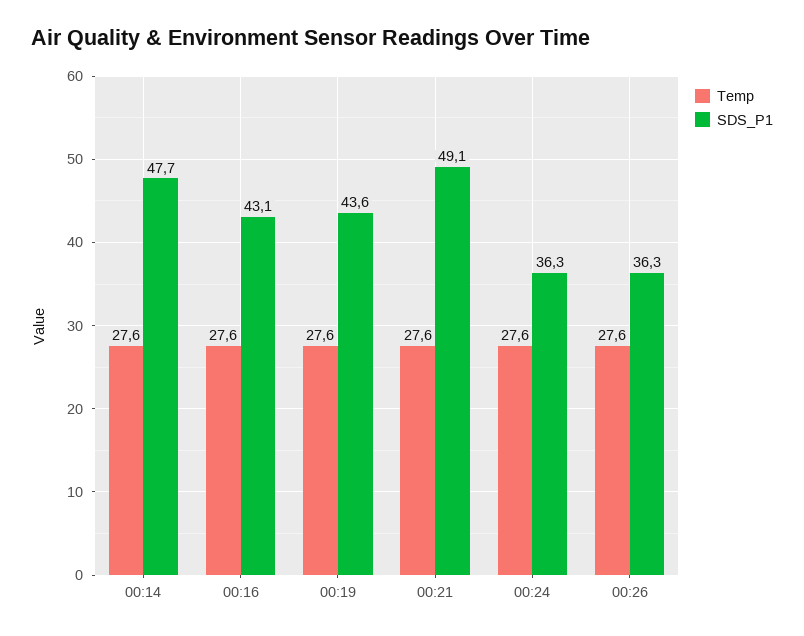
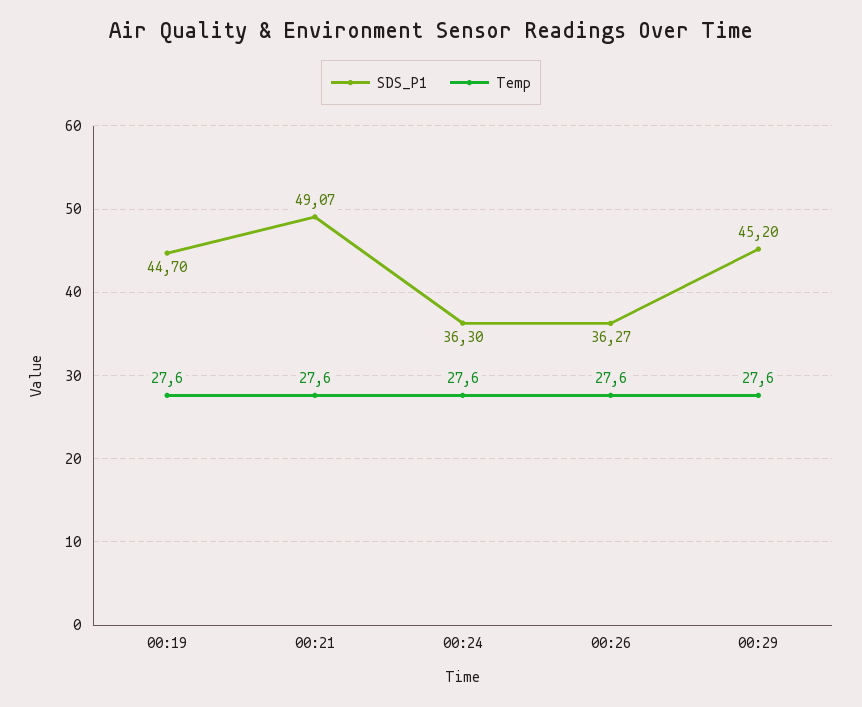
Temp, 00:14: 27.6 -> none
SDS_P1, 00:14: 47.7 -> none
Temp, 00:16: 27.6 -> none
SDS_P1, 00:16: 43.1 -> none
SDS_P1, 00:19: 43.6 -> 44.7
SDS_P1, 00:29: none -> 45.2
Temp, 00:29: none -> 27.6

